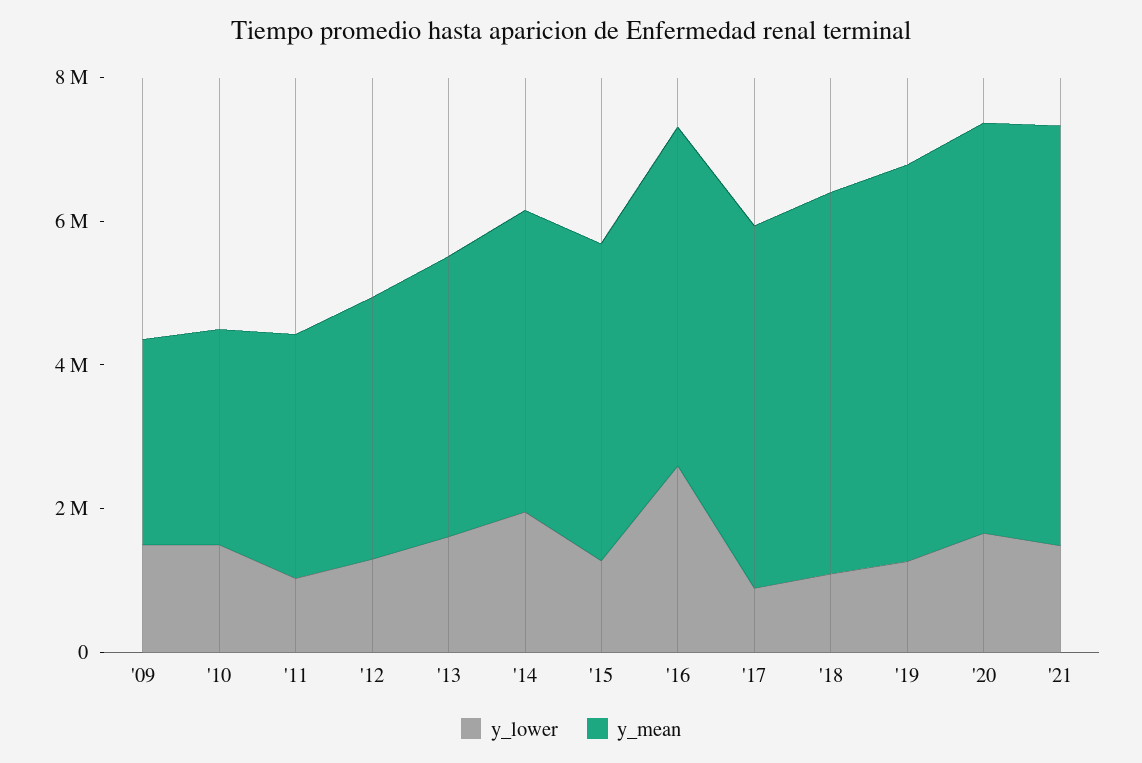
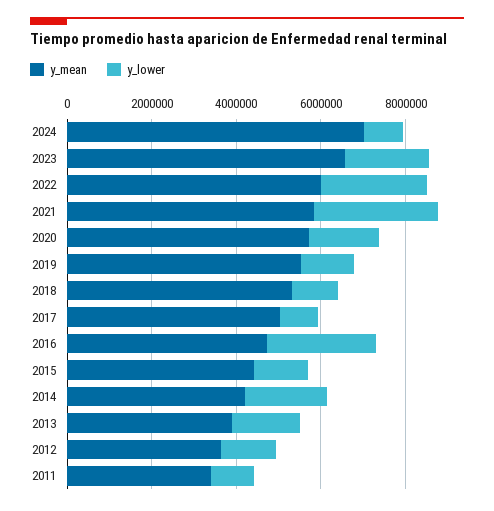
y_lower, '09: 1500000 -> none
y_mean, '09: 3000000 -> none
y_lower, '10: 1500000 -> none
y_mean, '10: 3000000 -> none
y_lower, '21: 1500000 -> 3000000
y_mean, 2024: none -> 7000000
y_lower, 2024: none -> 1000000
y_mean, 2023: none -> 6500000
y_lower, 2023: none -> 2000000
y_mean, 2022: none -> 6000000
y_lower, 2022: none -> 2500000

